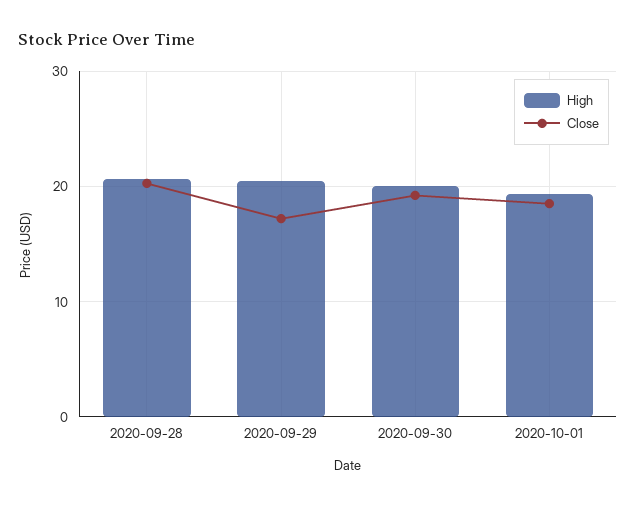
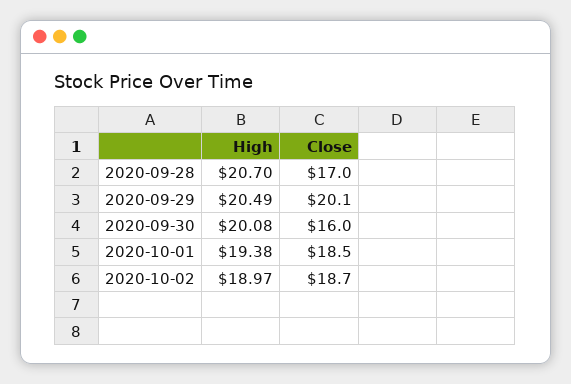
Close, 2020-09-28: 20 -> 17
Close, 2020-09-29: 17 -> 20.1
Close, 2020-09-30: 19 -> 16
High, 2020-10-02: none -> 18.97
Close, 2020-10-02: none -> 18.7

